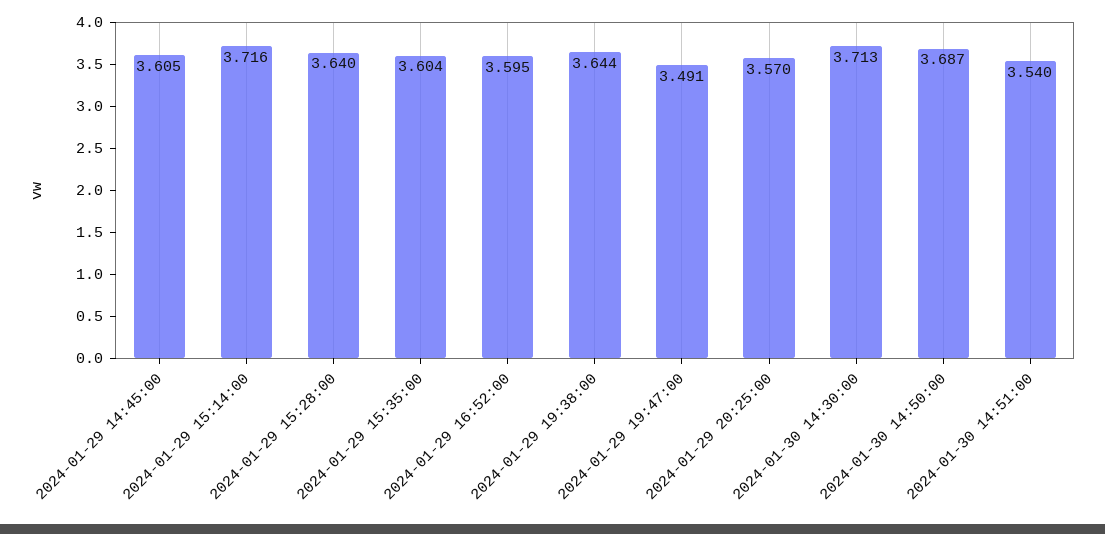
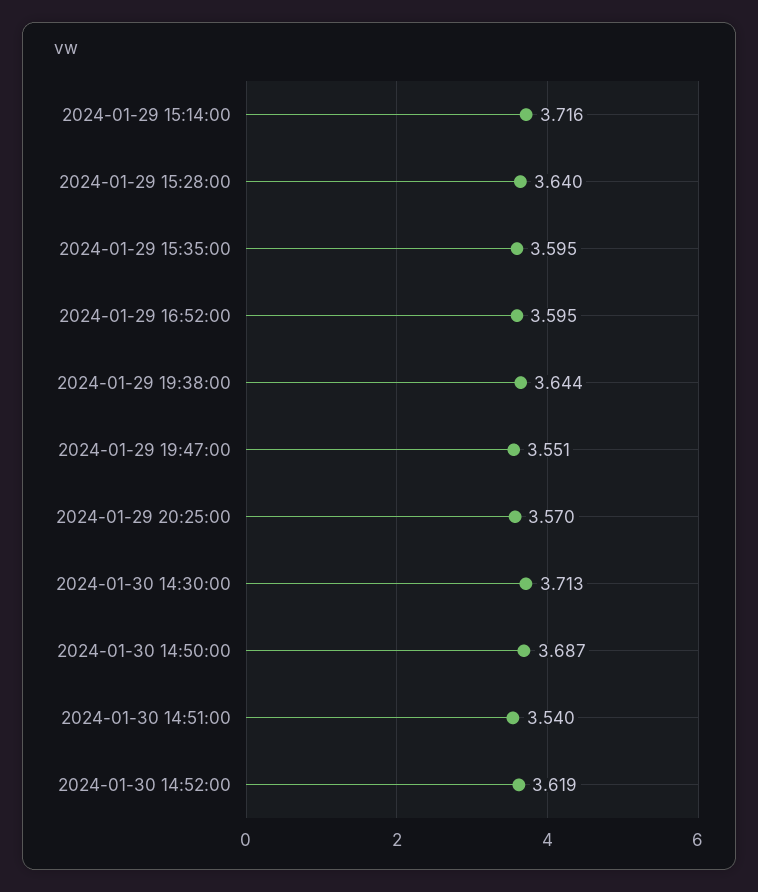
2024-01-29 14:45:00: 3.605 -> none
2024-01-29 15:35:00: 3.604 -> 3.595
2024-01-29 19:47:00: 3.491 -> 3.551
2024-01-30 14:52:00: none -> 3.619

